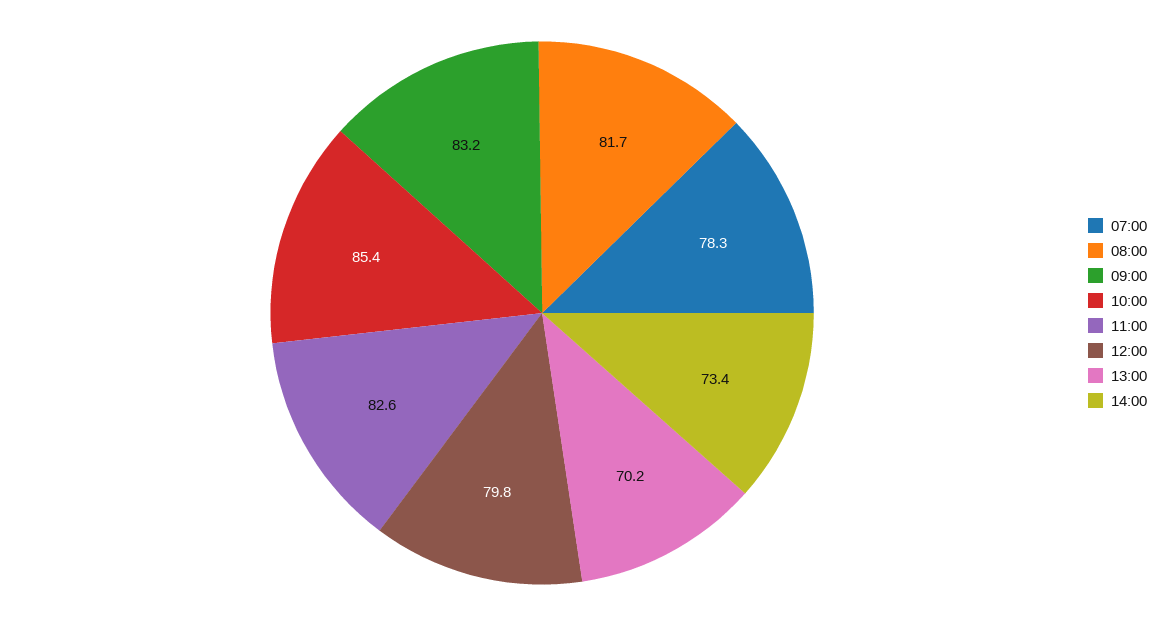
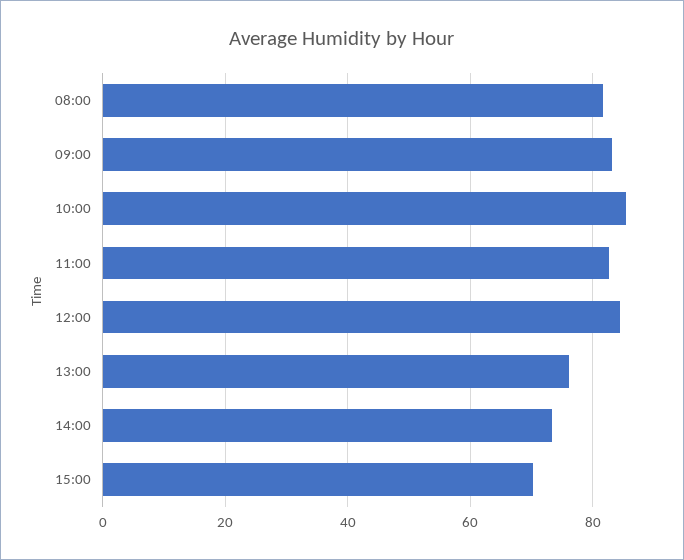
07:00: 78.3 -> none
12:00: 79.8 -> 84
13:00: 70.2 -> 76
15:00: none -> 70

